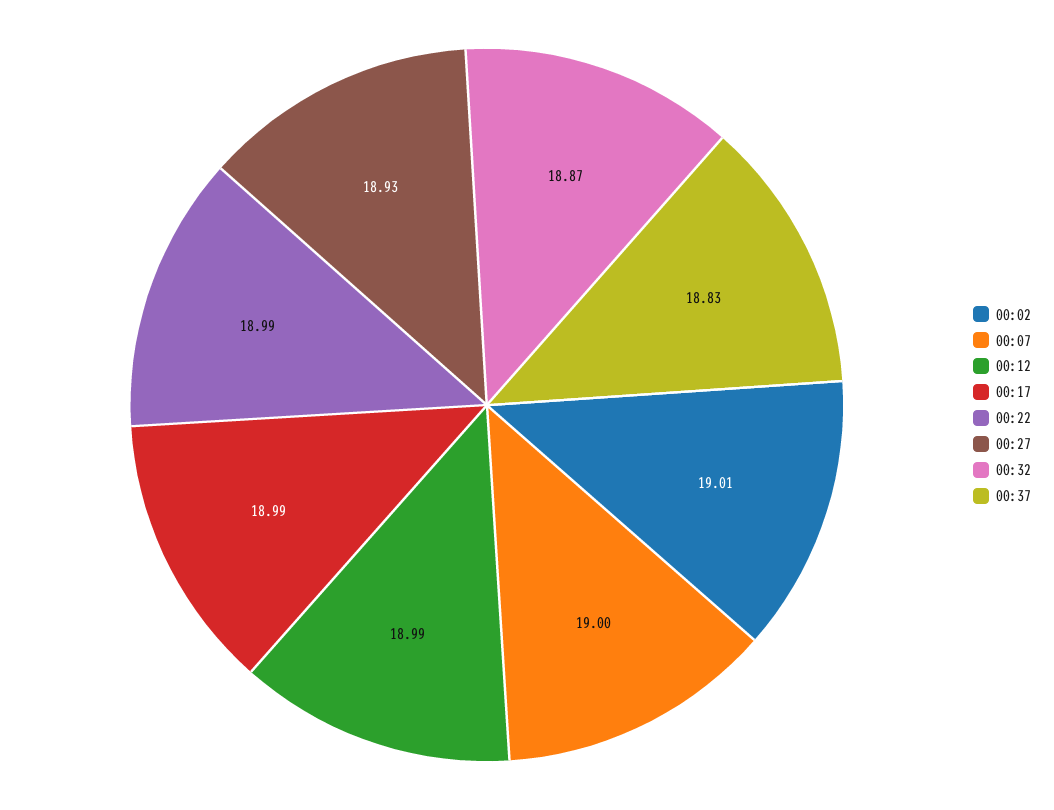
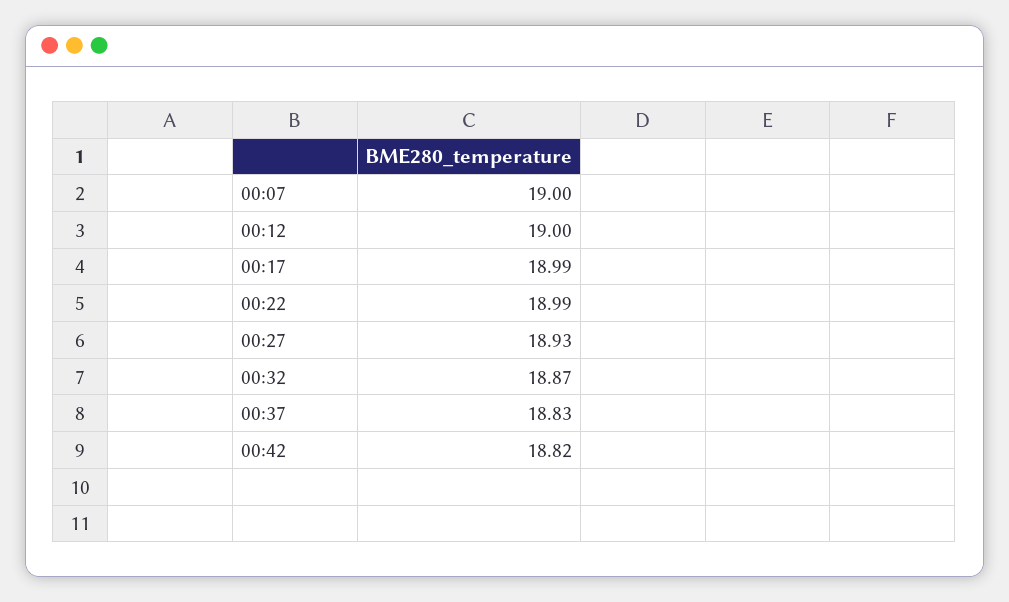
00:02: 19.01 -> none
00:12: 18.99 -> 19
00:42: none -> 18.82

